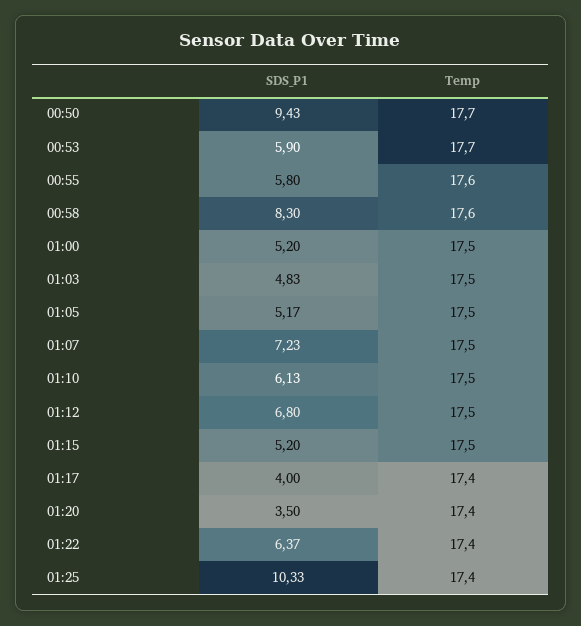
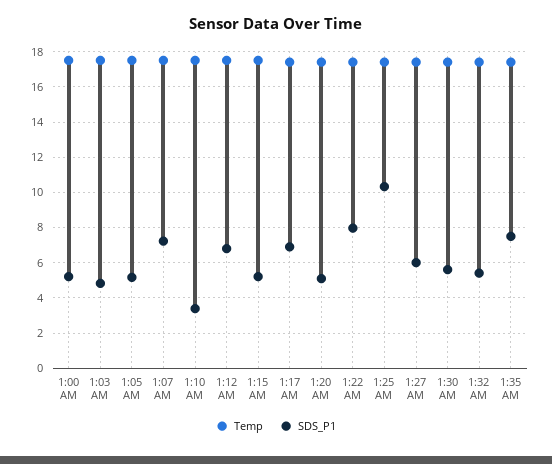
SDS_P1, 00:50: 9.43 -> none
Temp, 00:50: 17.7 -> none
SDS_P1, 00:53: 5.9 -> none
Temp, 00:53: 17.7 -> none
SDS_P1, 00:55: 5.8 -> none
Temp, 00:55: 17.6 -> none
SDS_P1, 00:58: 8.3 -> none
Temp, 00:58: 17.6 -> none
SDS_P1, 01:10: 6.13 -> 3.5
SDS_P1, 01:17: 4 -> 7
SDS_P1, 01:20: 3.5 -> 5
SDS_P1, 01:22: 6.37 -> 8
Temp, 1:27 AM: none -> 17.5
SDS_P1, 1:27 AM: none -> 6
Temp, 1:30 AM: none -> 17.5
SDS_P1, 1:30 AM: none -> 5.5
Temp, 1:32 AM: none -> 17.5
SDS_P1, 1:32 AM: none -> 5.5
Temp, 1:35 AM: none -> 17.5
SDS_P1, 1:35 AM: none -> 7.5

